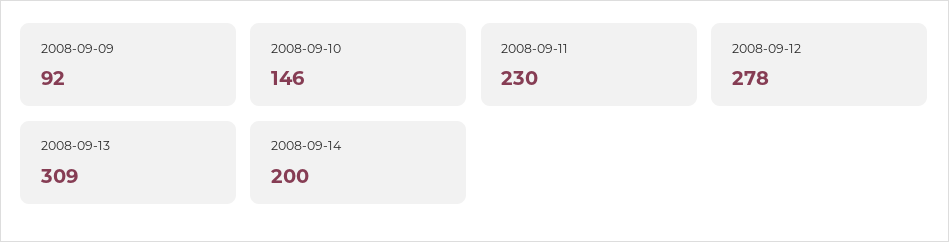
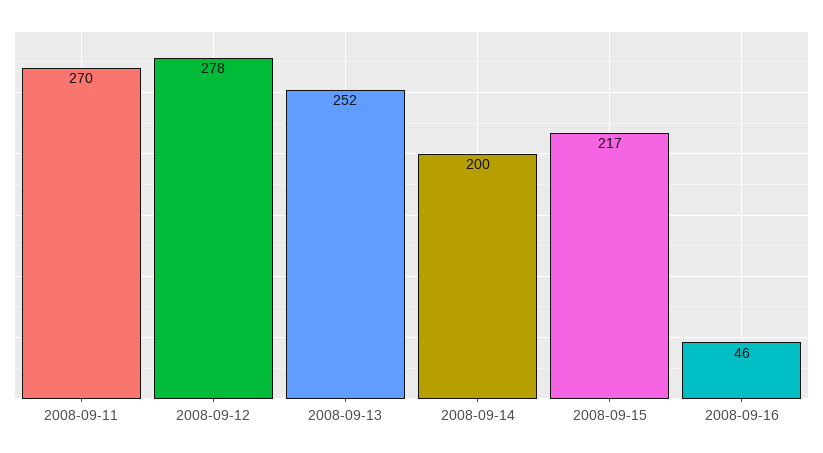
2008-09-09: 92 -> none
2008-09-10: 146 -> none
2008-09-11: 230 -> 270
2008-09-13: 309 -> 252
2008-09-15: none -> 217
2008-09-16: none -> 46

